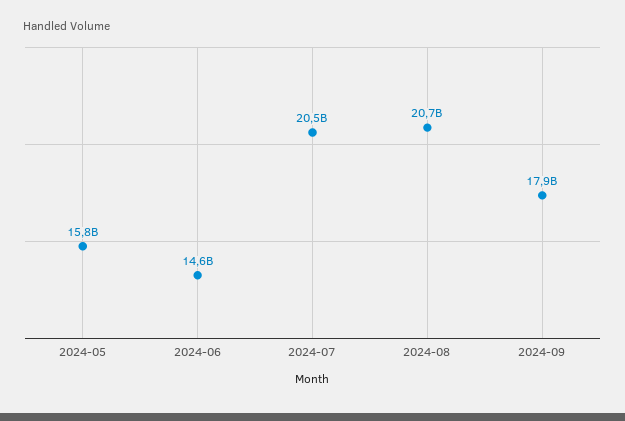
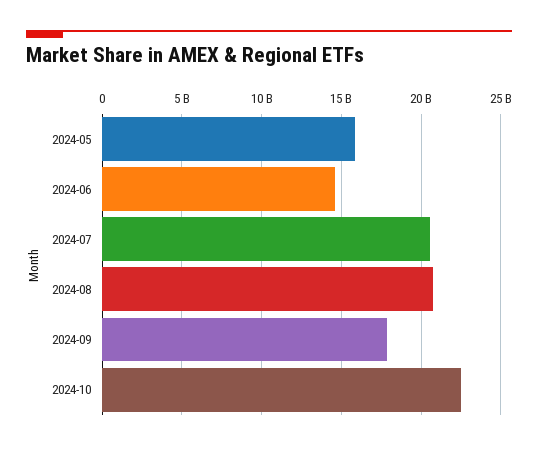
2024-10: none -> 22500000000

